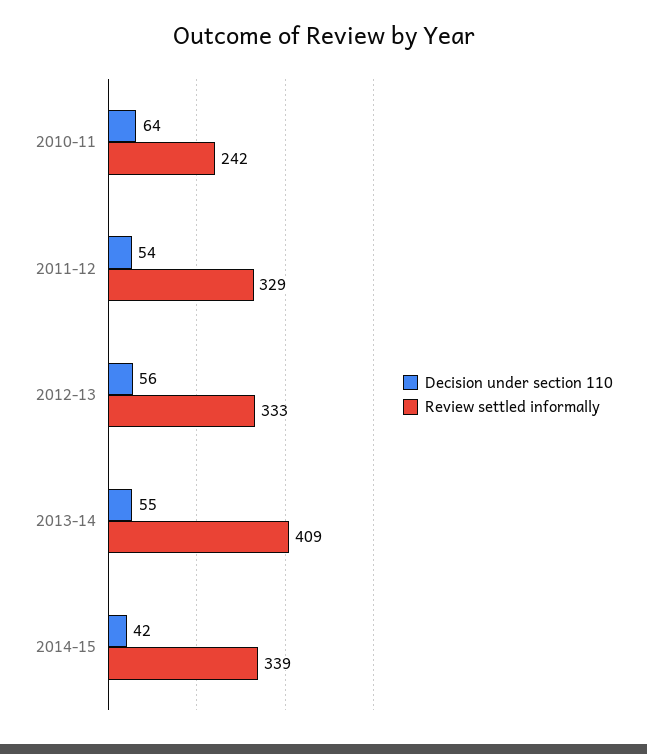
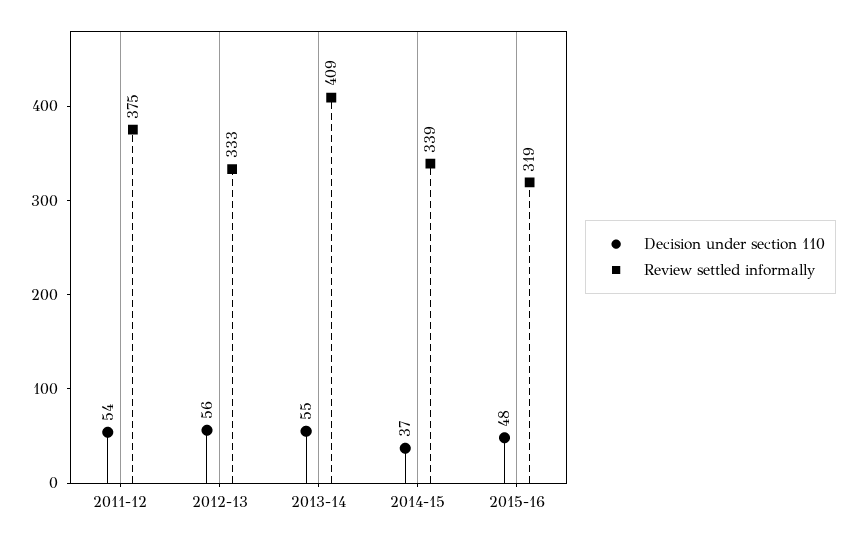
Decision under section 110, 2010-11: 64 -> none
Review settled informally, 2010-11: 242 -> none
Review settled informally, 2011-12: 329 -> 375
Decision under section 110, 2014-15: 42 -> 37
Decision under section 110, 2015-16: none -> 48
Review settled informally, 2015-16: none -> 319

